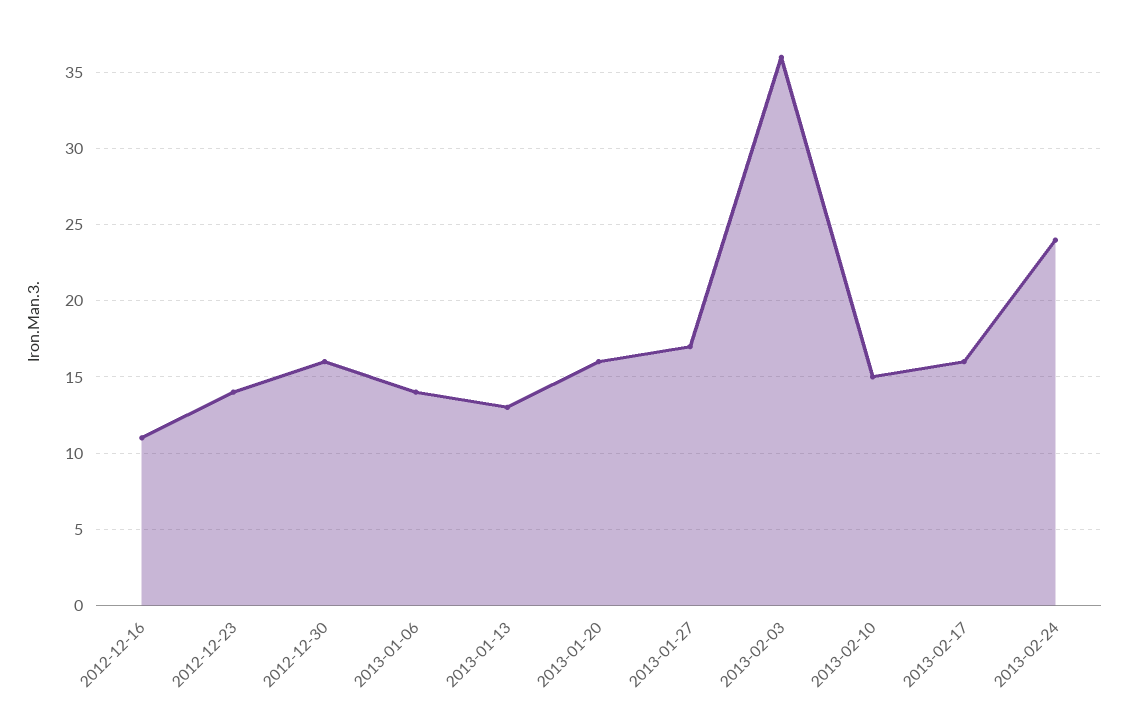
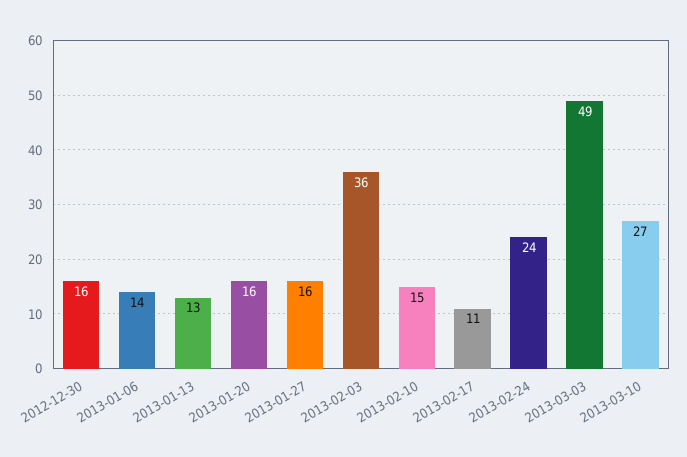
2012-12-16: 11 -> none
2012-12-23: 14 -> none
2013-01-27: 17 -> 16
2013-02-17: 16 -> 11
2013-03-03: none -> 49
2013-03-10: none -> 27

